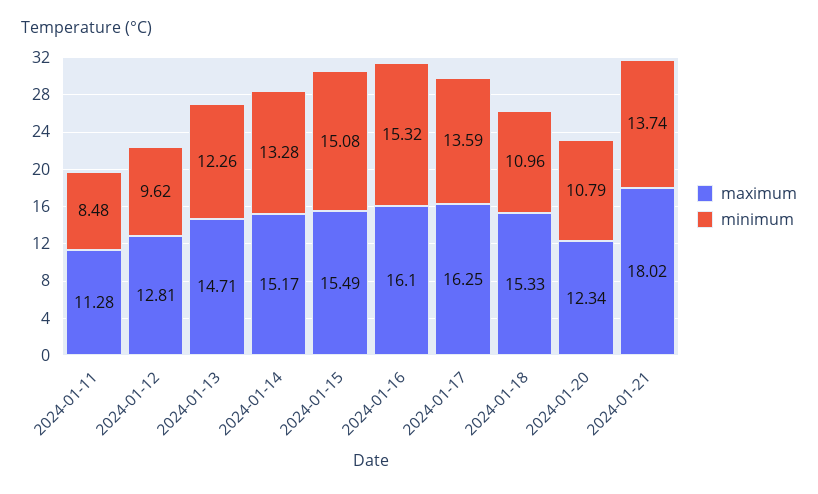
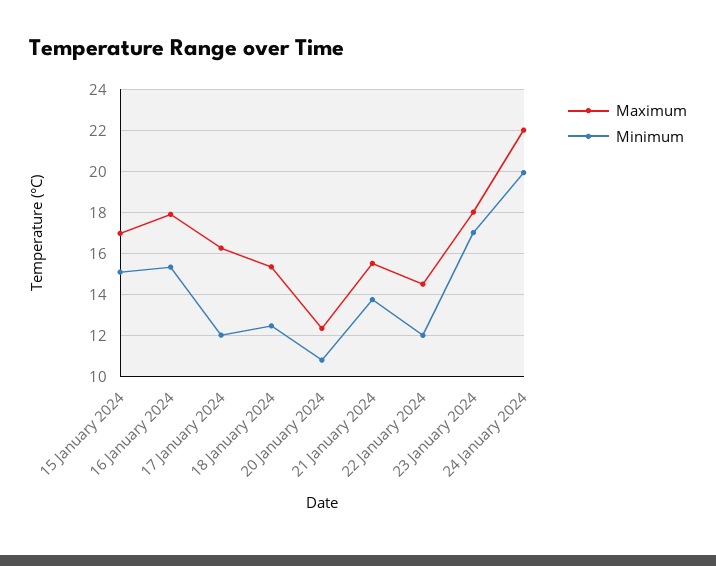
maximum, 2024-01-11: 11.28 -> none
minimum, 2024-01-11: 8.48 -> none
maximum, 2024-01-12: 12.81 -> none
minimum, 2024-01-12: 9.62 -> none
maximum, 2024-01-13: 14.71 -> none
minimum, 2024-01-13: 12.26 -> none
maximum, 2024-01-14: 15.17 -> none
minimum, 2024-01-14: 13.28 -> none
maximum, 2024-01-15: 15.49 -> 17
maximum, 2024-01-16: 16.1 -> 18
minimum, 2024-01-17: 13.59 -> 12
minimum, 2024-01-18: 10.96 -> 12.5
maximum, 2024-01-21: 18.02 -> 15.5
maximum, 22 January 2024: none -> 14.5
minimum, 22 January 2024: none -> 12
maximum, 23 January 2024: none -> 18
minimum, 23 January 2024: none -> 17
maximum, 24 January 2024: none -> 22
minimum, 24 January 2024: none -> 20

